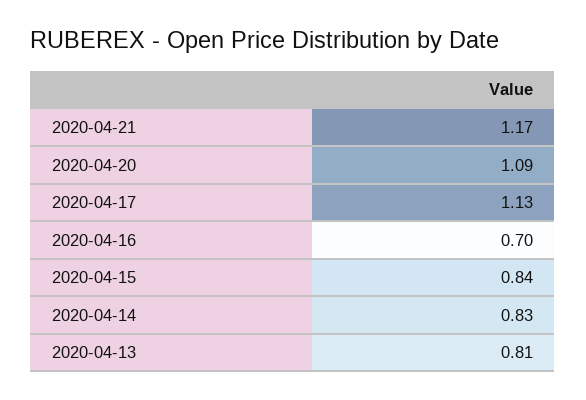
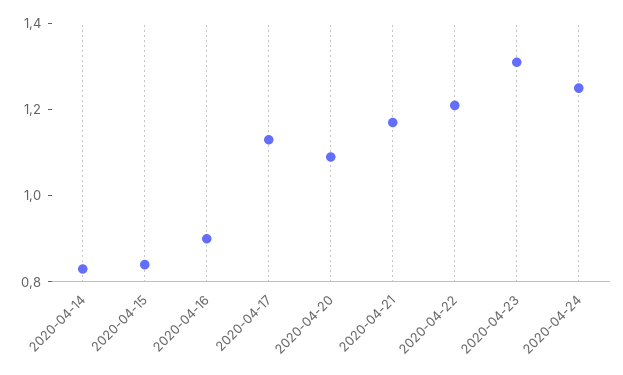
2020-04-16: 0.7 -> 0.9
2020-04-13: 0.81 -> none
2020-04-22: none -> 1.2
2020-04-23: none -> 1.3
2020-04-24: none -> 1.25

